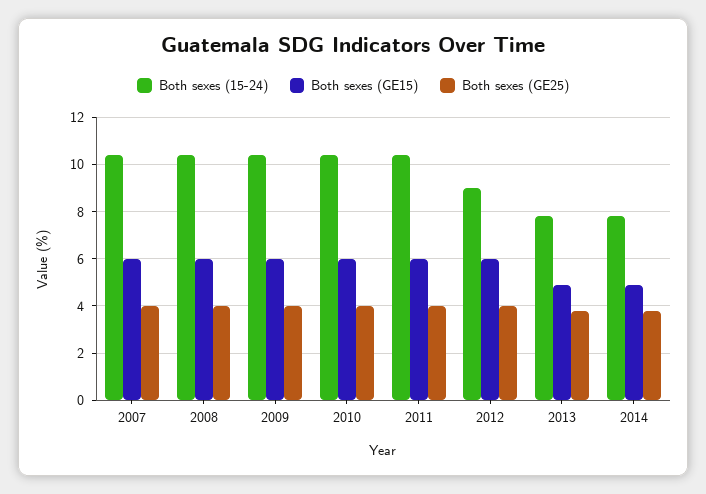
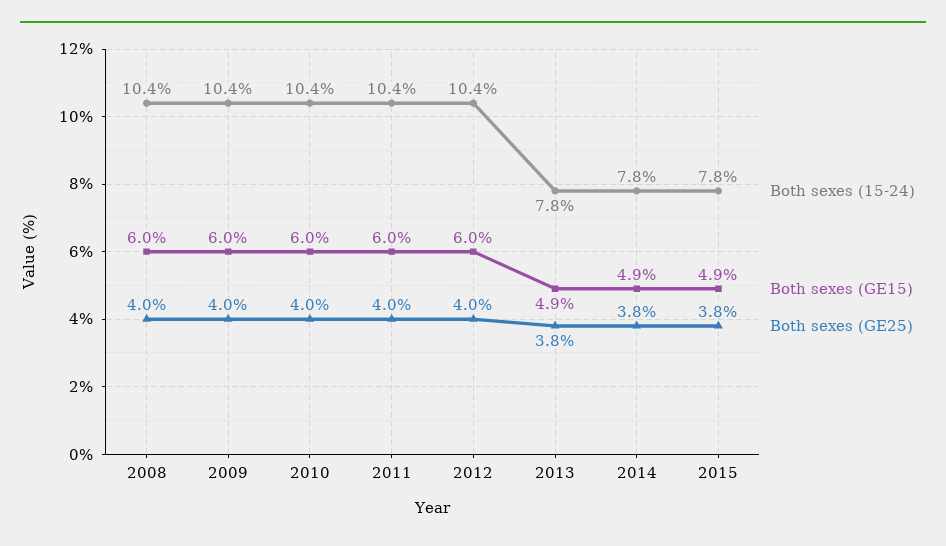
Both sexes (15-24), 2007: 10.5 -> none
Both sexes (GE15), 2007: 6 -> none
Both sexes (GE25), 2007: 4 -> none
Both sexes (15-24), 2012: 9 -> 10.4
Both sexes (15-24), 2015: none -> 7.8
Both sexes (GE15), 2015: none -> 4.9
Both sexes (GE25), 2015: none -> 3.8

